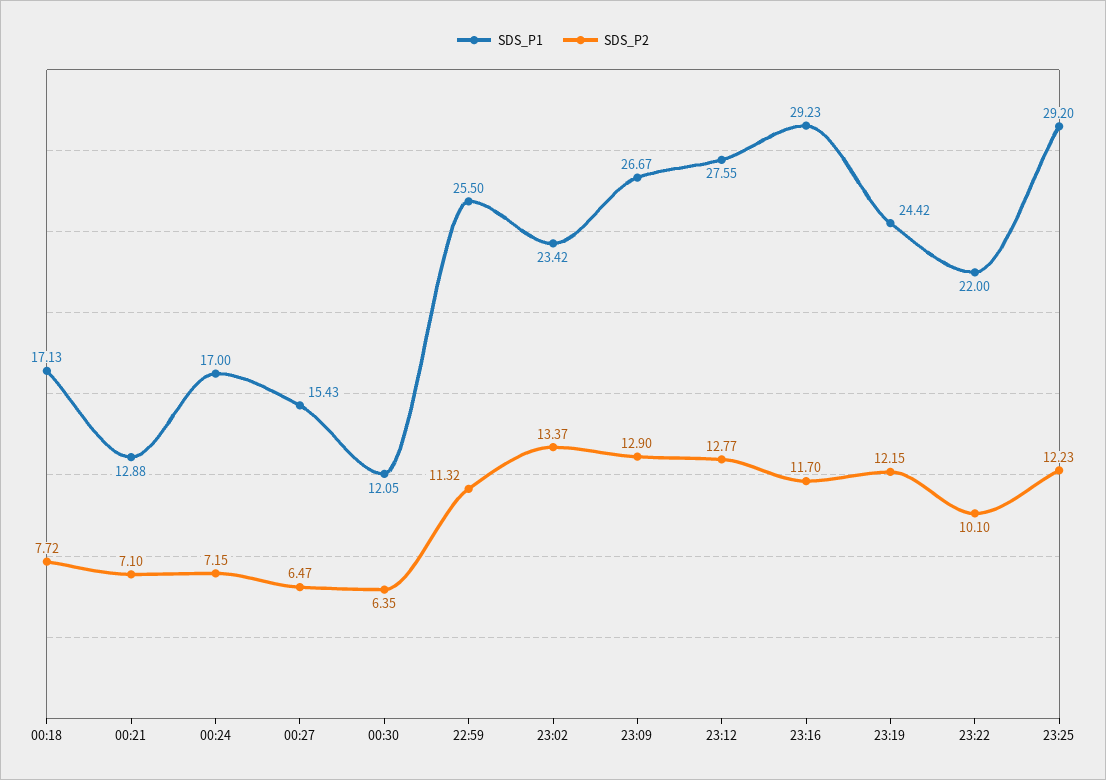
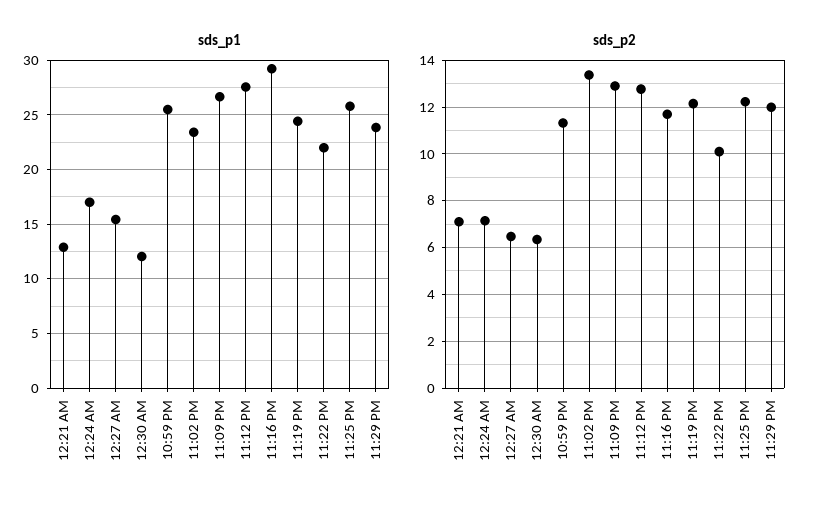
SDS_P1, 00:18: 17.13 -> none
SDS_P2, 00:18: 7.72 -> none
SDS_P1, 23:25: 29.2 -> 26
SDS_P1, 11:29 PM: none -> 24
SDS_P2, 11:29 PM: none -> 12

